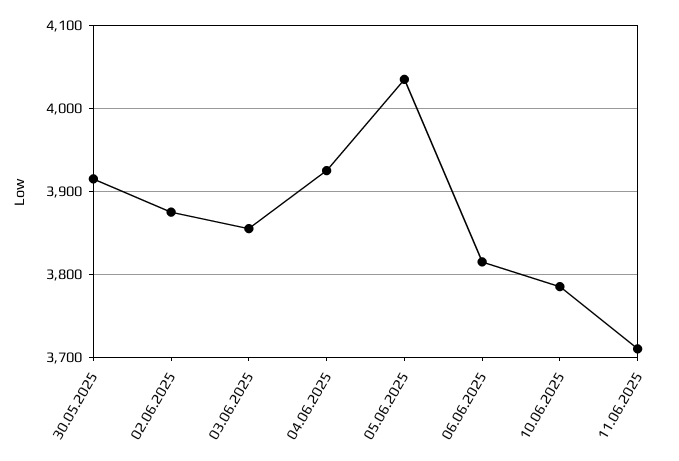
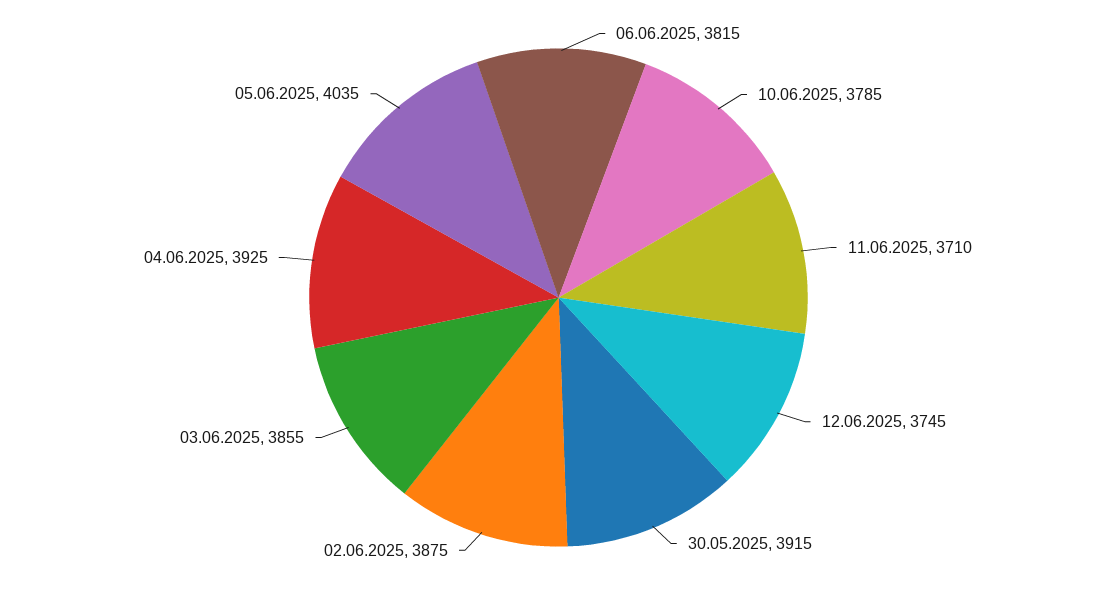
12.06.2025: none -> 3745

